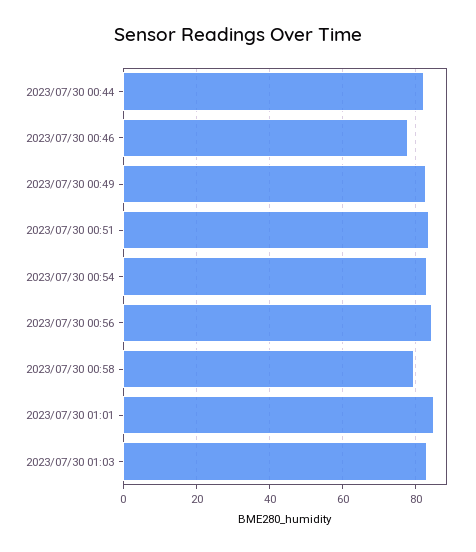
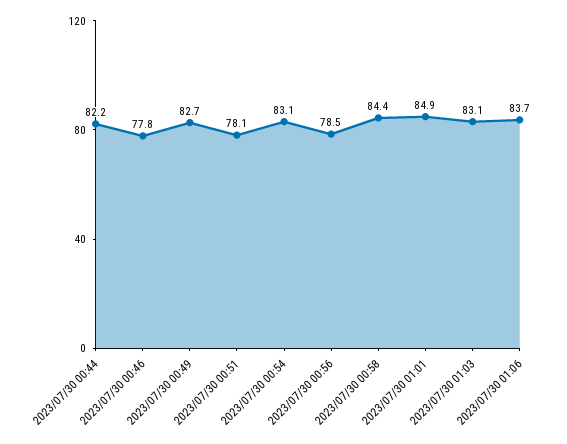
2023/07/30 00:51: 84 -> 78.1
2023/07/30 00:56: 84 -> 78.5
2023/07/30 00:58: 80 -> 84.4
2023/07/30 01:06: none -> 83.7

